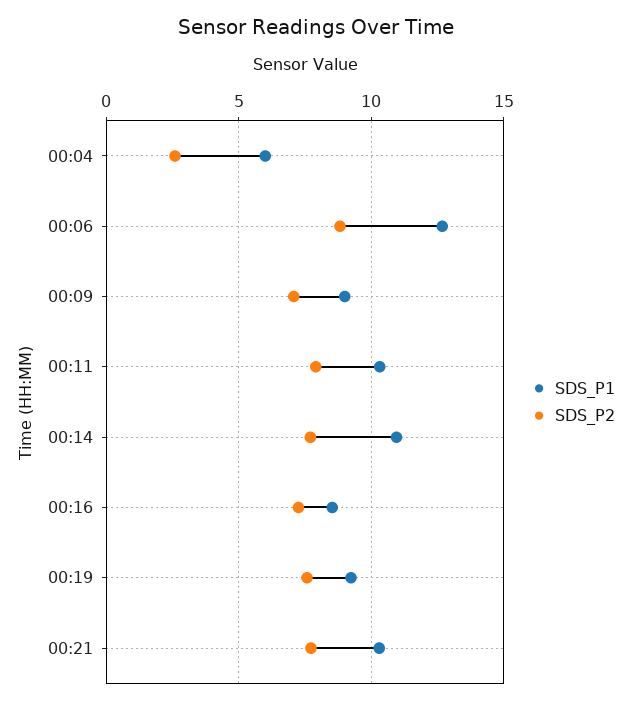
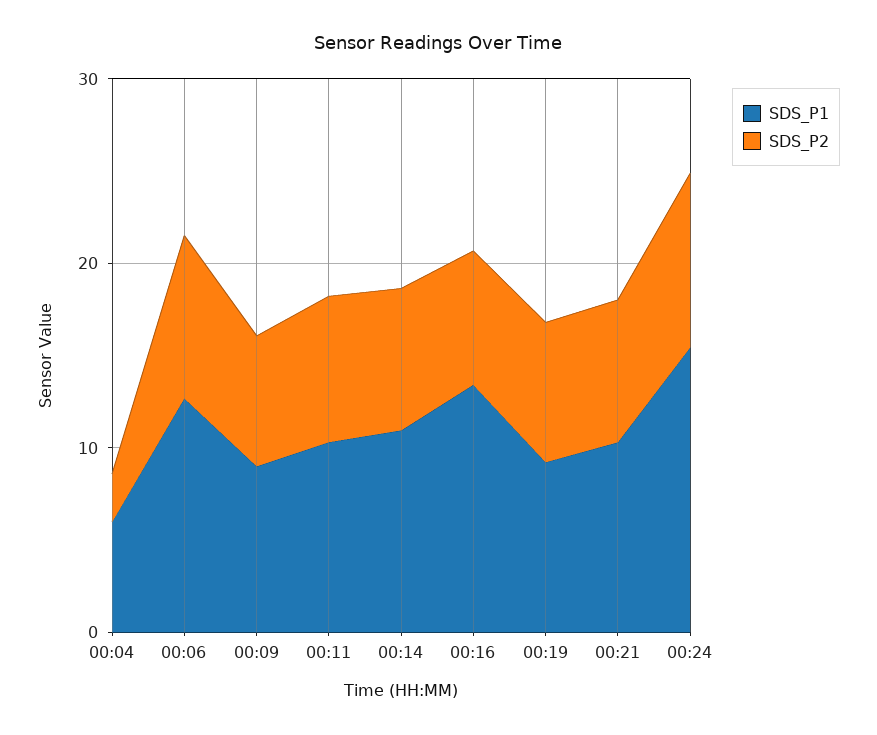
SDS_P1, 00:16: 8.5 -> 14
SDS_P1, 00:24: none -> 16
SDS_P2, 00:24: none -> 10

